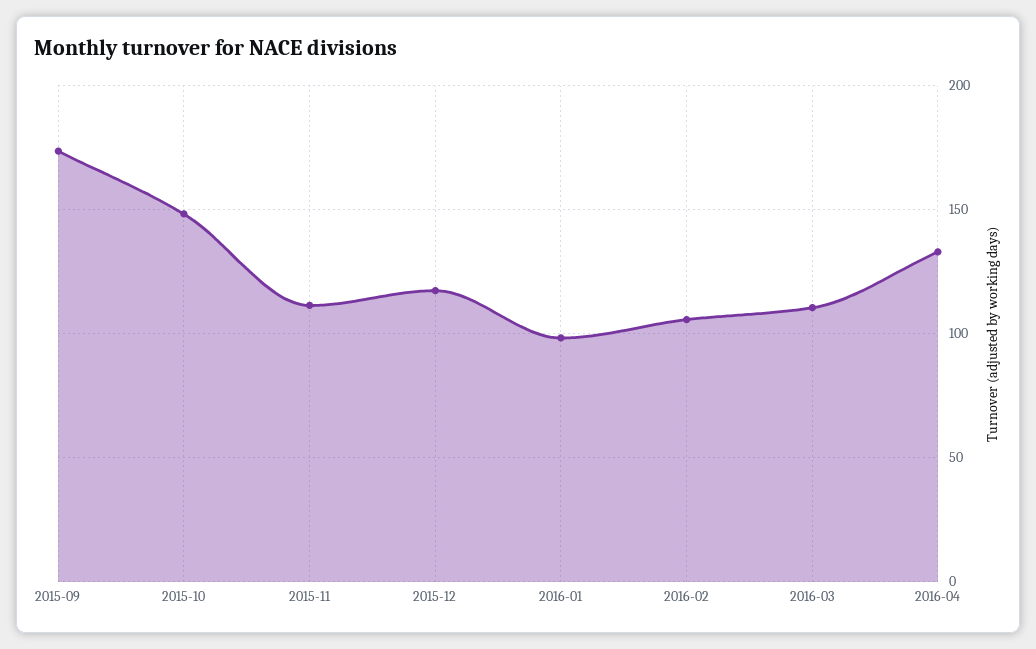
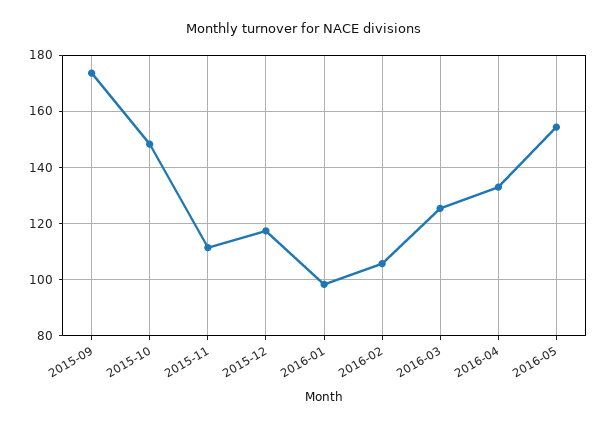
2016-03: 110 -> 125
2016-05: none -> 155

